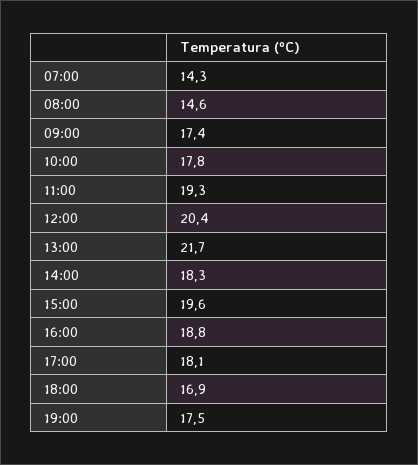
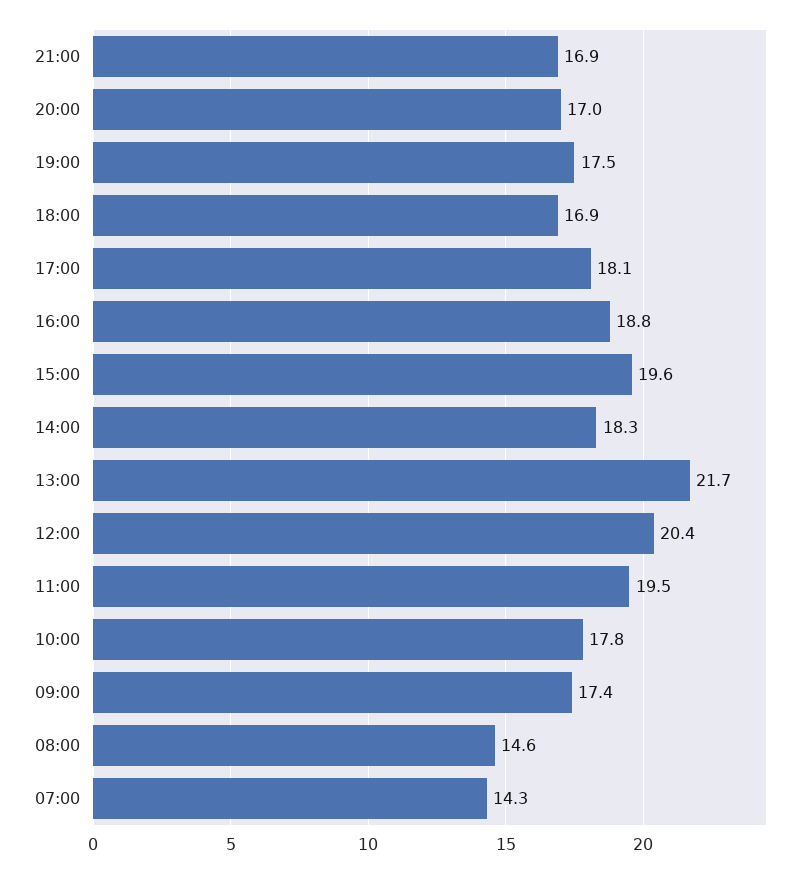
11:00: 19.3 -> 19.5
21:00: none -> 16.9
20:00: none -> 17

